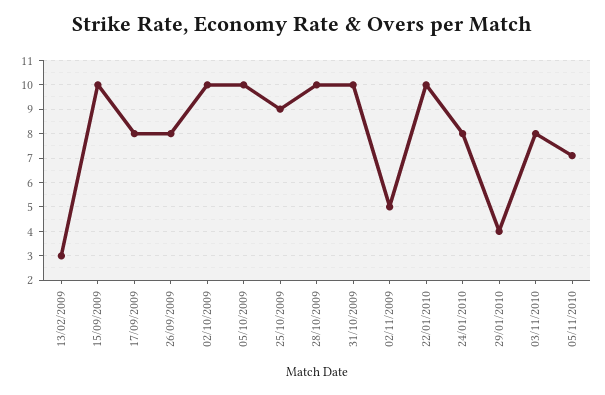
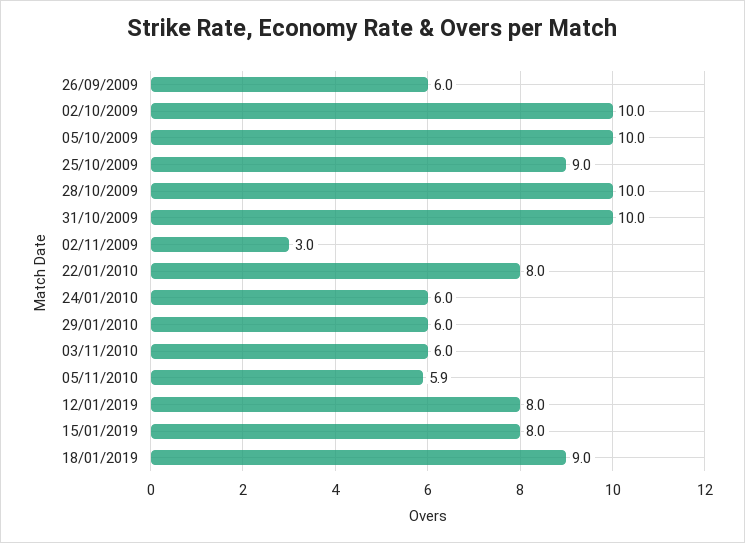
13/02/2009: 3 -> none
15/09/2009: 10 -> none
17/09/2009: 8 -> none
26/09/2009: 8 -> 6
02/11/2009: 5 -> 3
22/01/2010: 10 -> 8
24/01/2010: 8 -> 6
29/01/2010: 4 -> 6
03/11/2010: 8 -> 6
05/11/2010: 7 -> 5.9
12/01/2019: none -> 8
15/01/2019: none -> 8
18/01/2019: none -> 9

